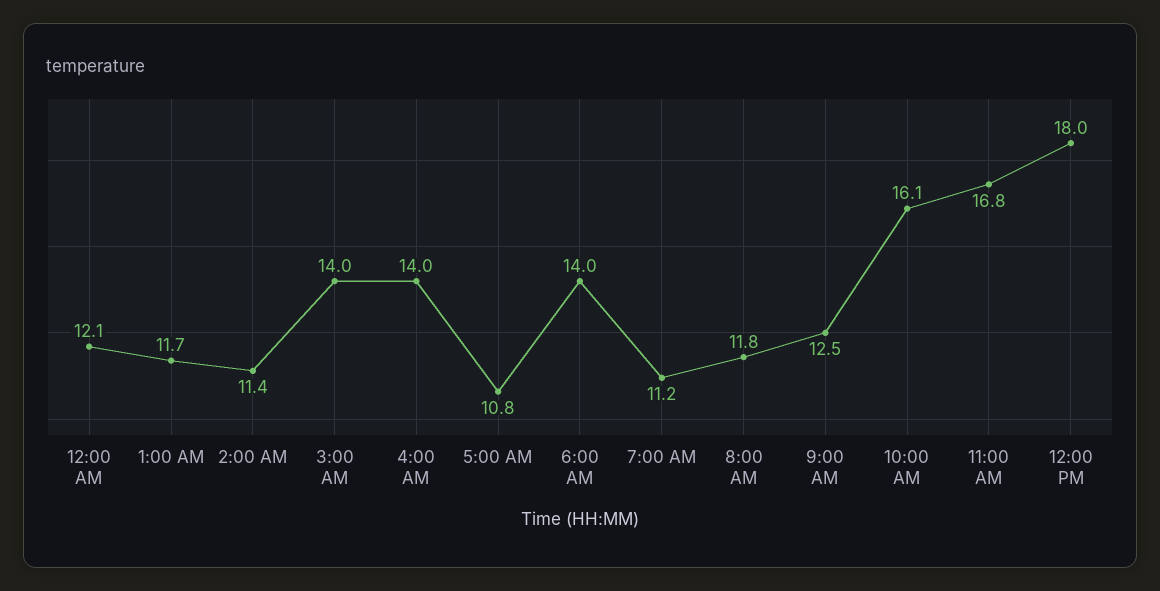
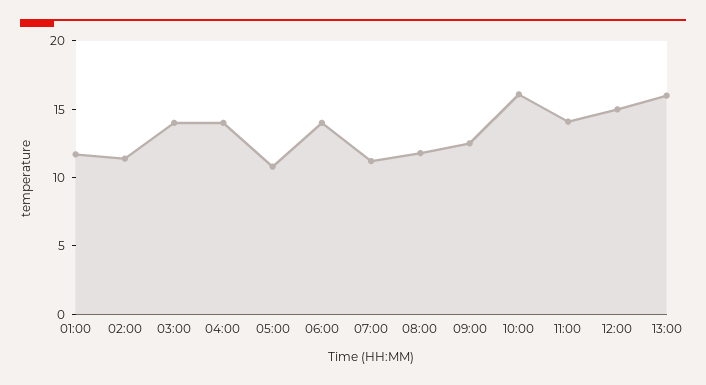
12:00 AM: 12.1 -> none
11:00 AM: 16.8 -> 14
12:00 PM: 18 -> 15
13:00: none -> 16

